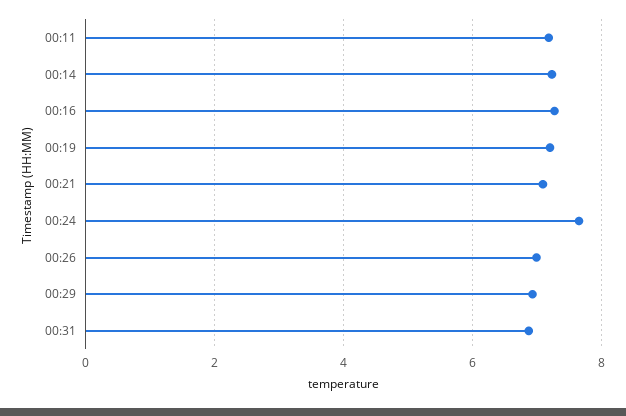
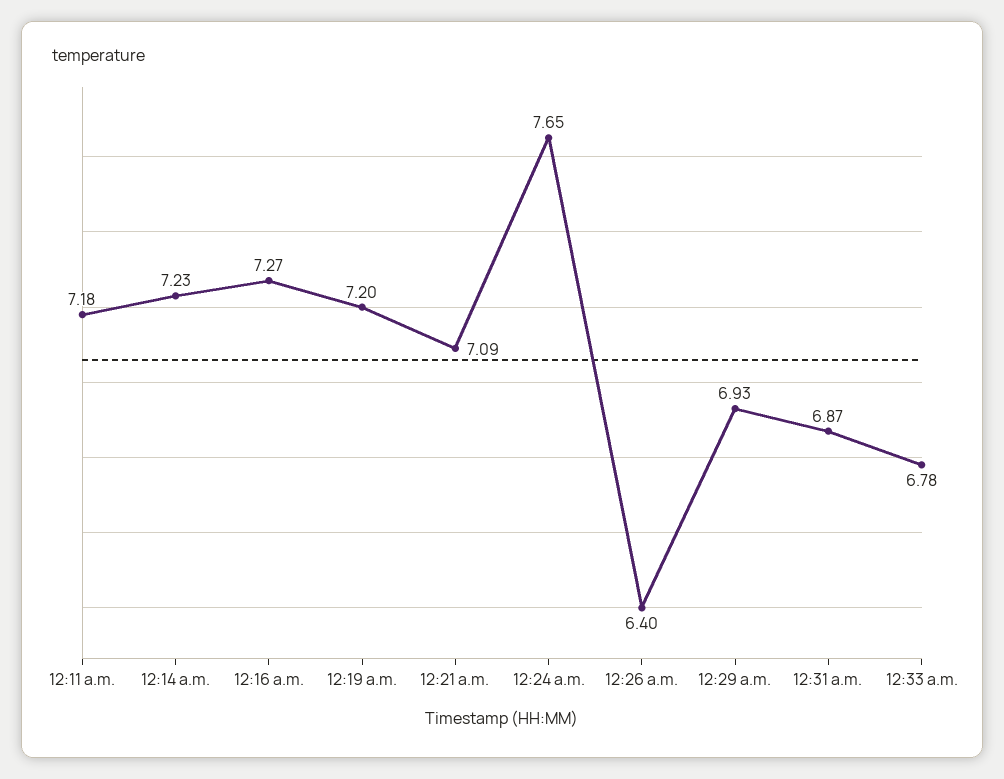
00:26: 7 -> 6.4
12:33 a.m.: none -> 6.78

